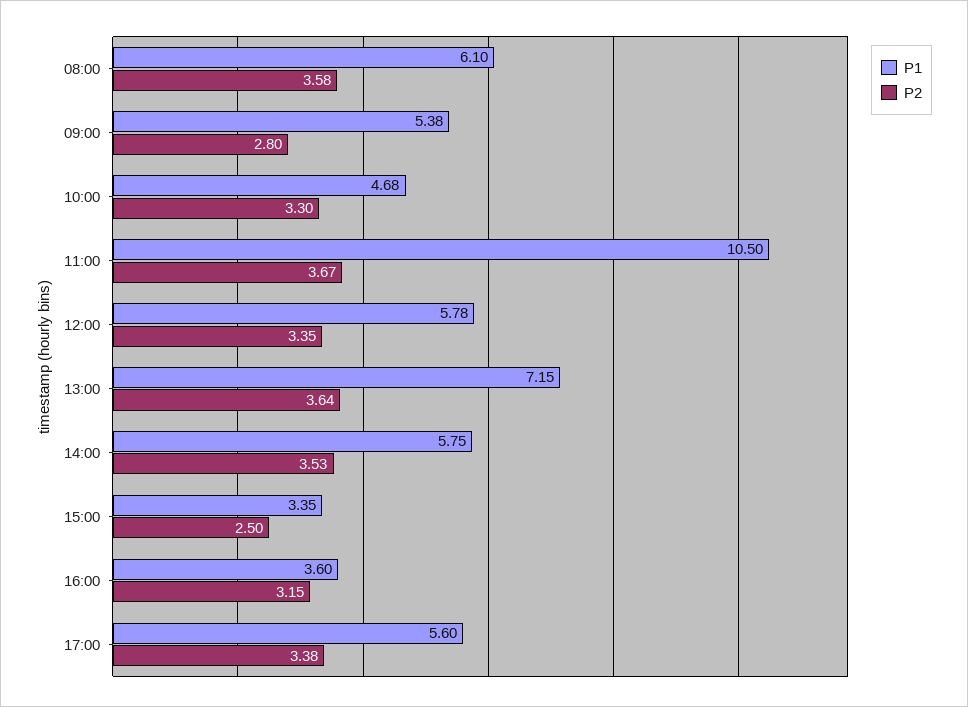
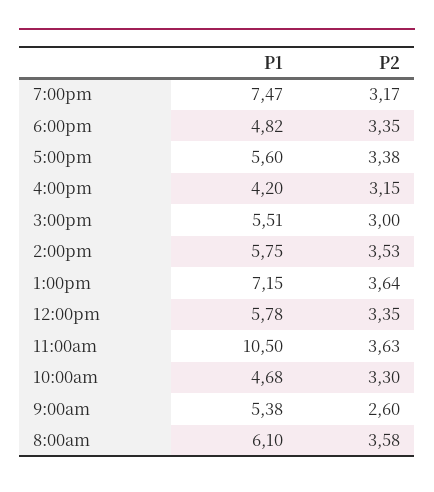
P2, 09:00: 2.8 -> 2.6
P2, 11:00: 3.67 -> 3.63
P1, 15:00: 3.35 -> 5.51
P2, 15:00: 2.5 -> 3
P1, 16:00: 3.6 -> 4.2
P1, 7:00pm: none -> 7.47
P2, 7:00pm: none -> 3.17
P1, 6:00pm: none -> 4.82
P2, 6:00pm: none -> 3.35

